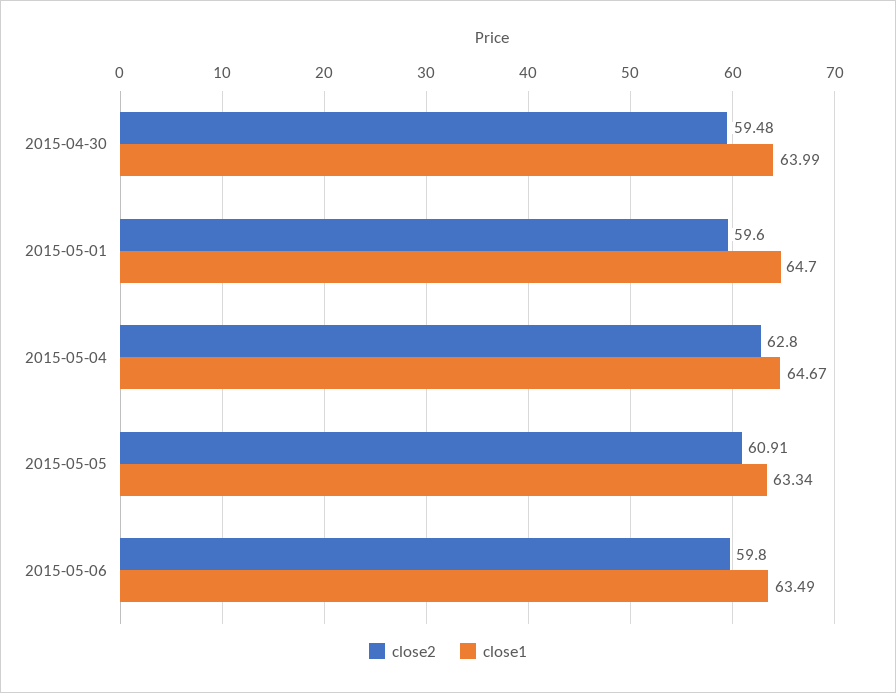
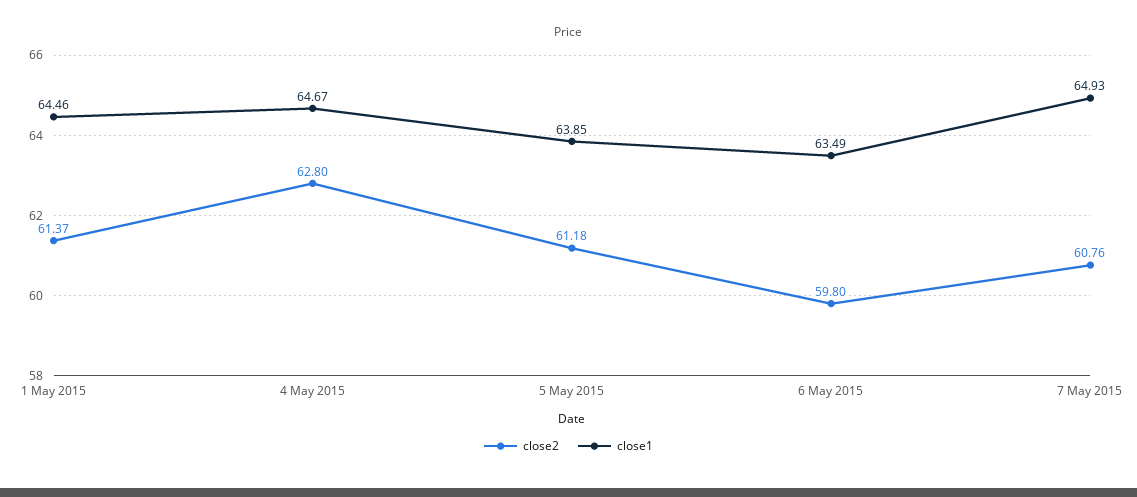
close2, 2015-04-30: 59.48 -> none
close1, 2015-04-30: 63.99 -> none
close2, 2015-05-01: 59.6 -> 61.37
close1, 2015-05-01: 64.7 -> 64.46
close2, 2015-05-05: 60.91 -> 61.18
close1, 2015-05-05: 63.34 -> 63.85
close2, 7 May 2015: none -> 60.76
close1, 7 May 2015: none -> 64.93

